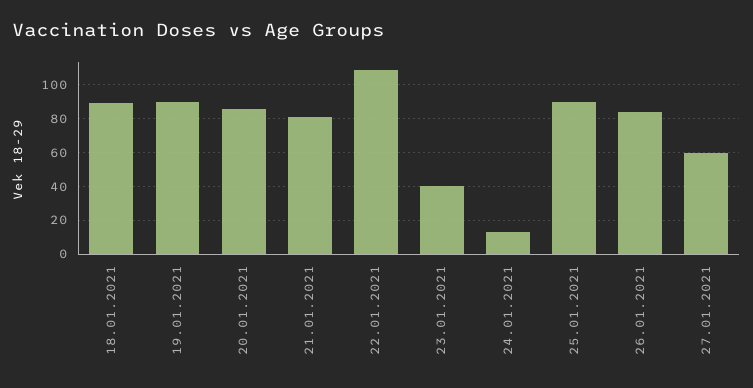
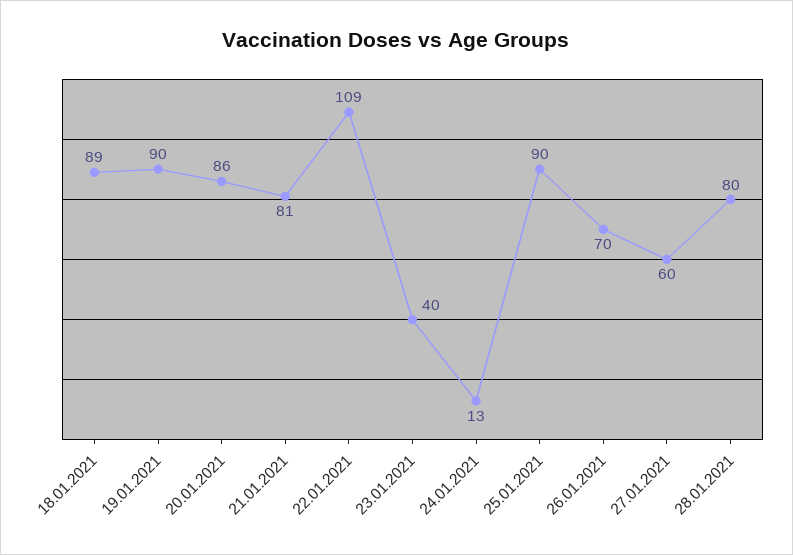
26.01.2021: 85 -> 70
28.01.2021: none -> 80

